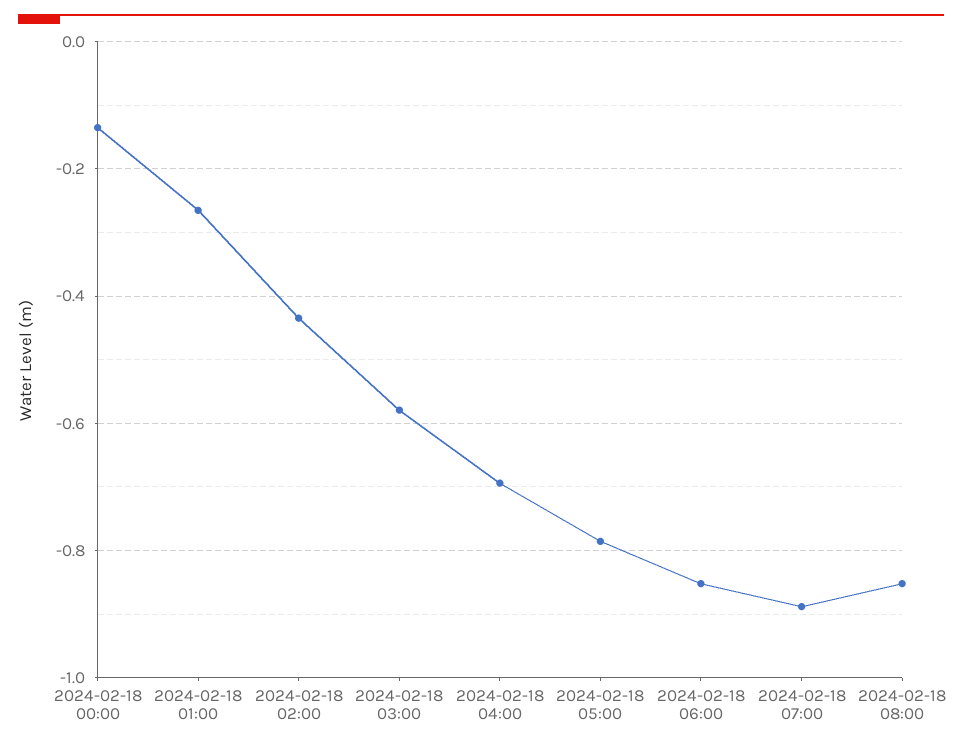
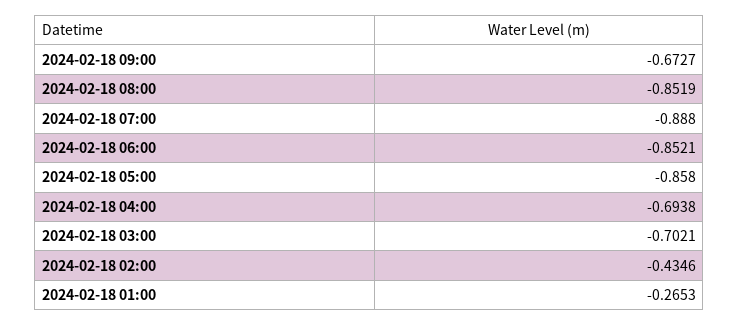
2024-02-18 00:00: -0.14 -> none
2024-02-18 03:00: -0.58 -> -0.7021
2024-02-18 05:00: -0.78 -> -0.858
2024-02-18 09:00: none -> -0.6727

